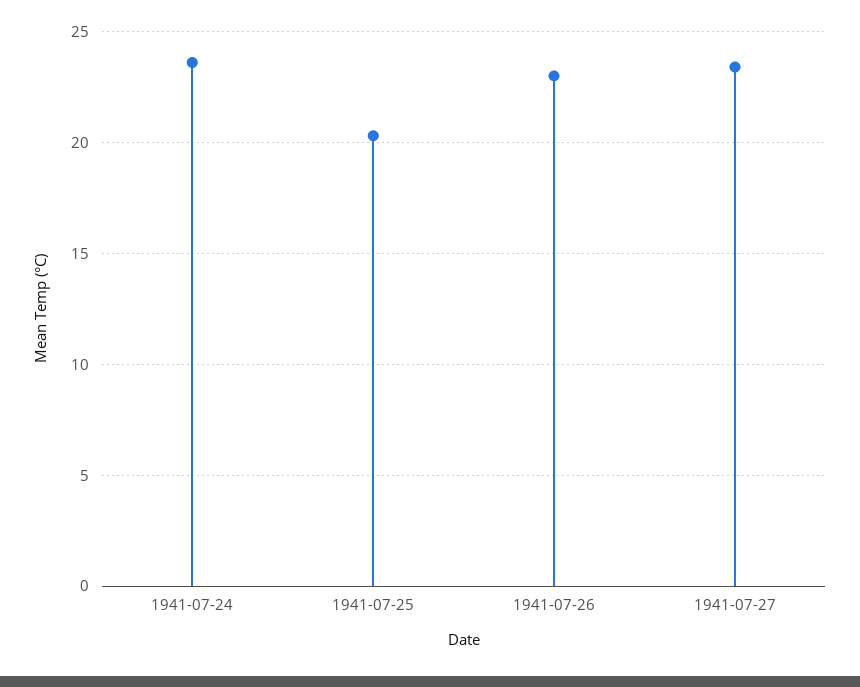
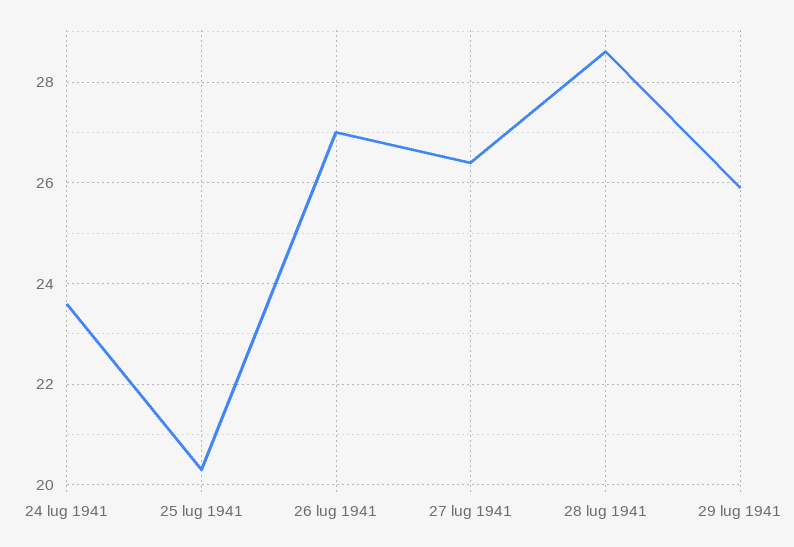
1941-07-26: 23 -> 27
1941-07-27: 23.5 -> 26.5
28 lug 1941: none -> 28.5
29 lug 1941: none -> 26

